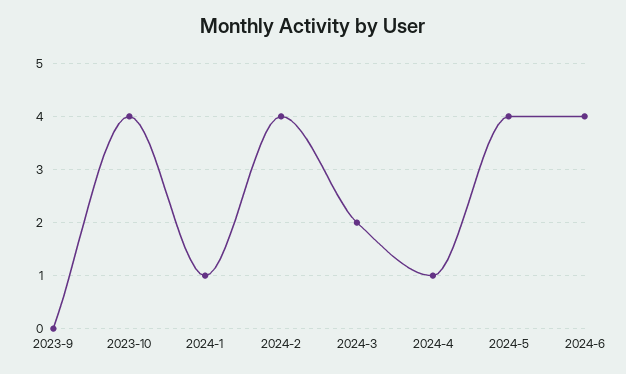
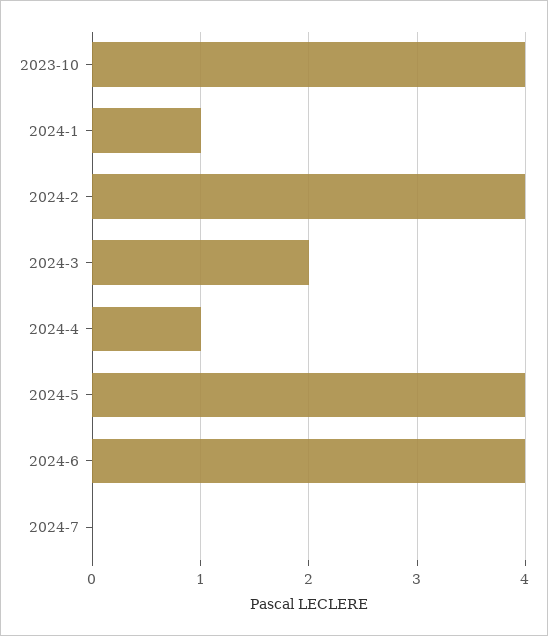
2023-9: 0 -> none
2024-7: none -> 0

